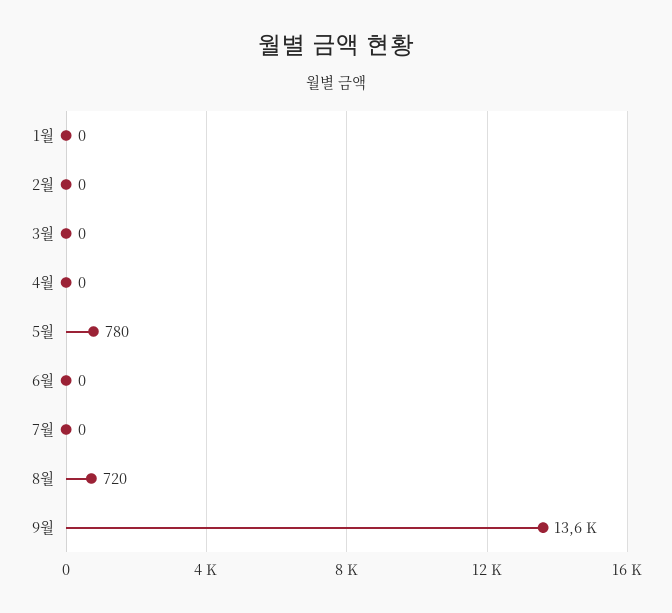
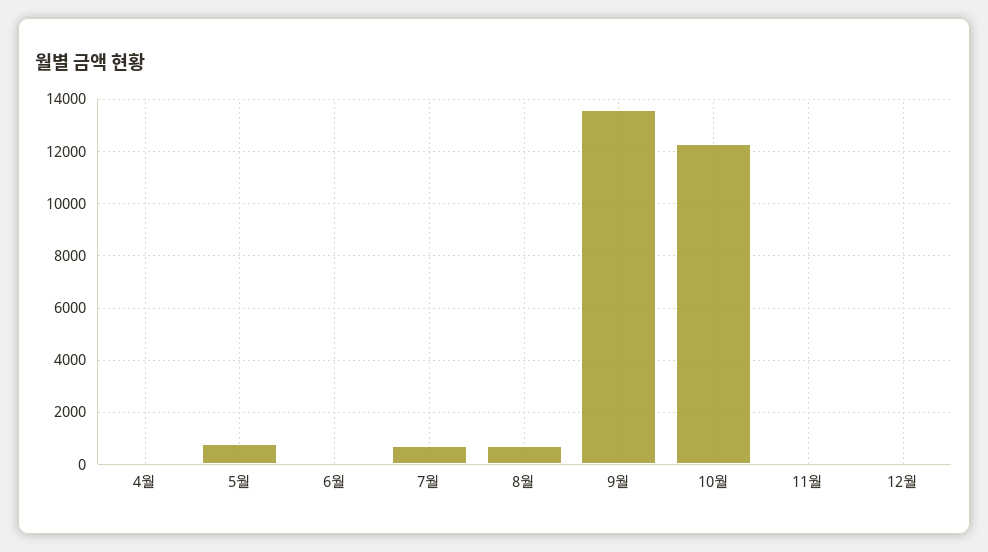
1월: 0 -> none
2월: 0 -> none
3월: 0 -> none
7월: 0 -> 750
10월: none -> 12250
11월: none -> 0
12월: none -> 0

